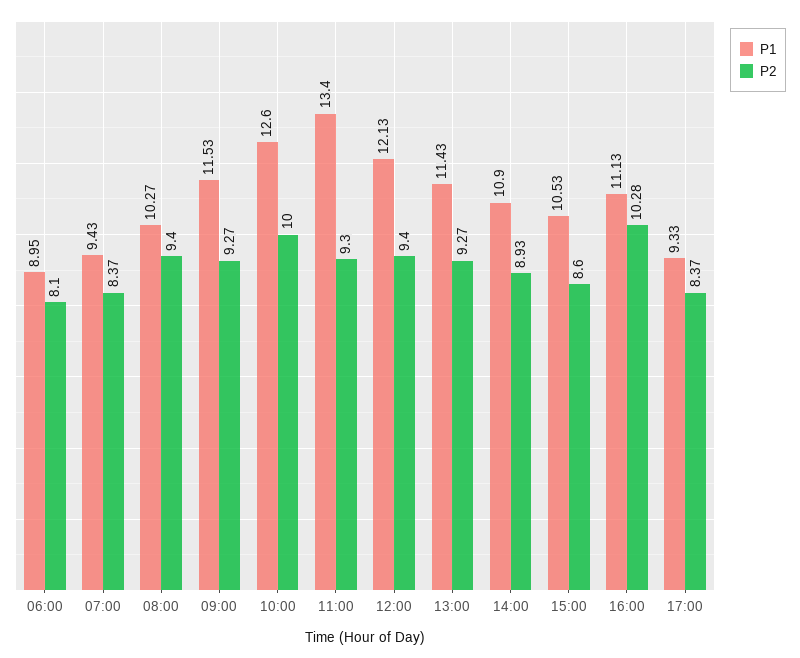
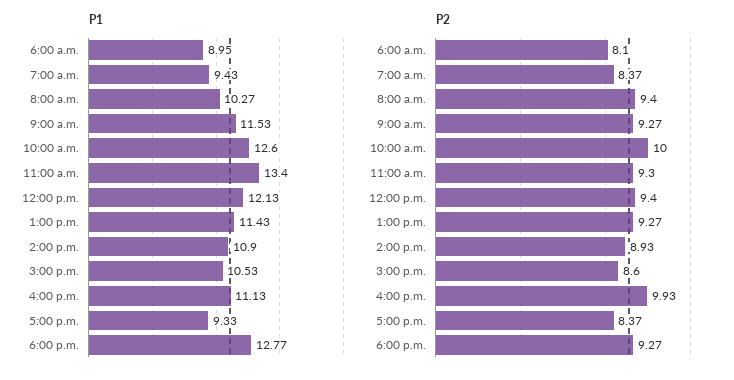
P2, 16:00: 10.28 -> 9.93
P1, 6:00 p.m.: none -> 12.77
P2, 6:00 p.m.: none -> 9.27

